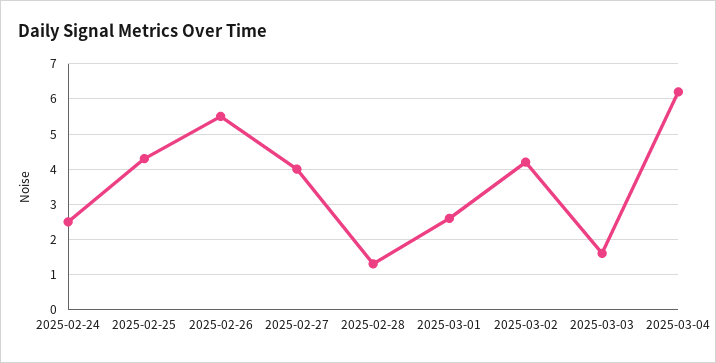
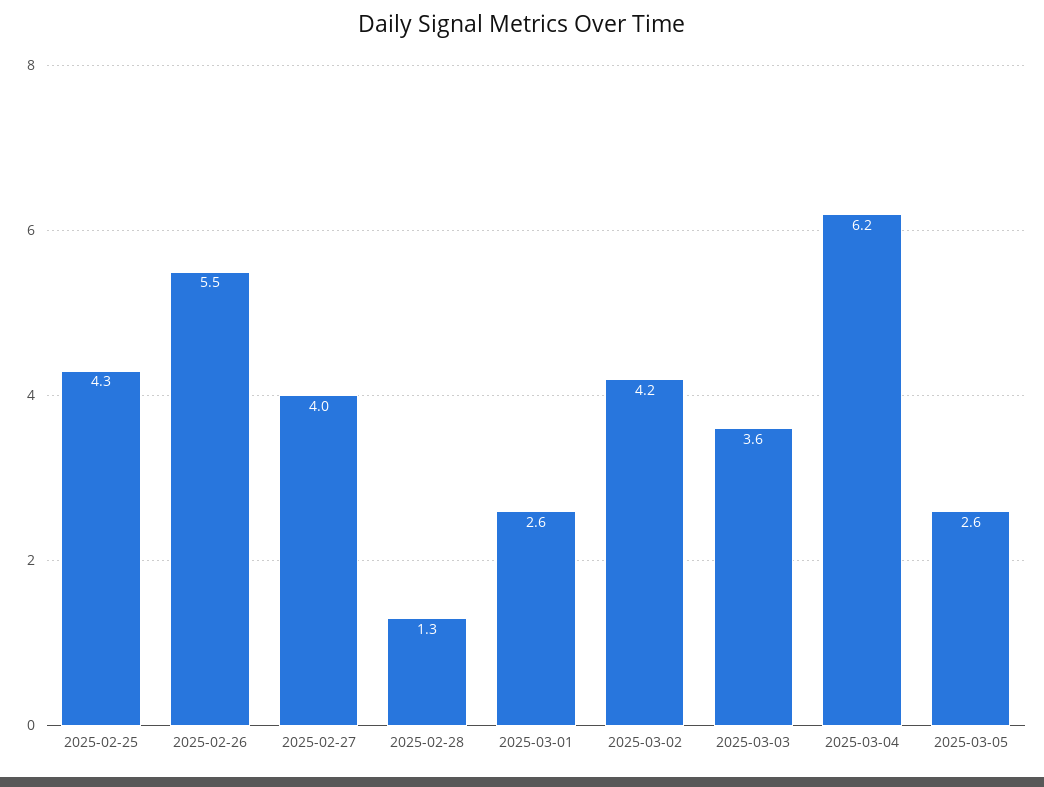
2025-02-24: 2.5 -> none
2025-03-03: 1.5 -> 3.6
2025-03-05: none -> 2.6

